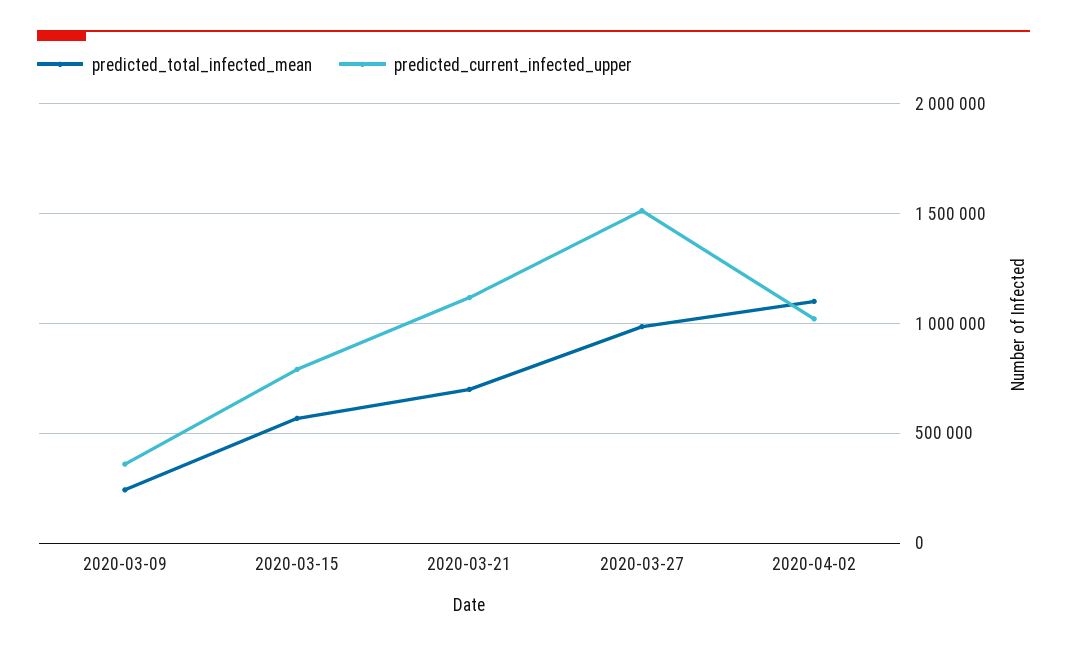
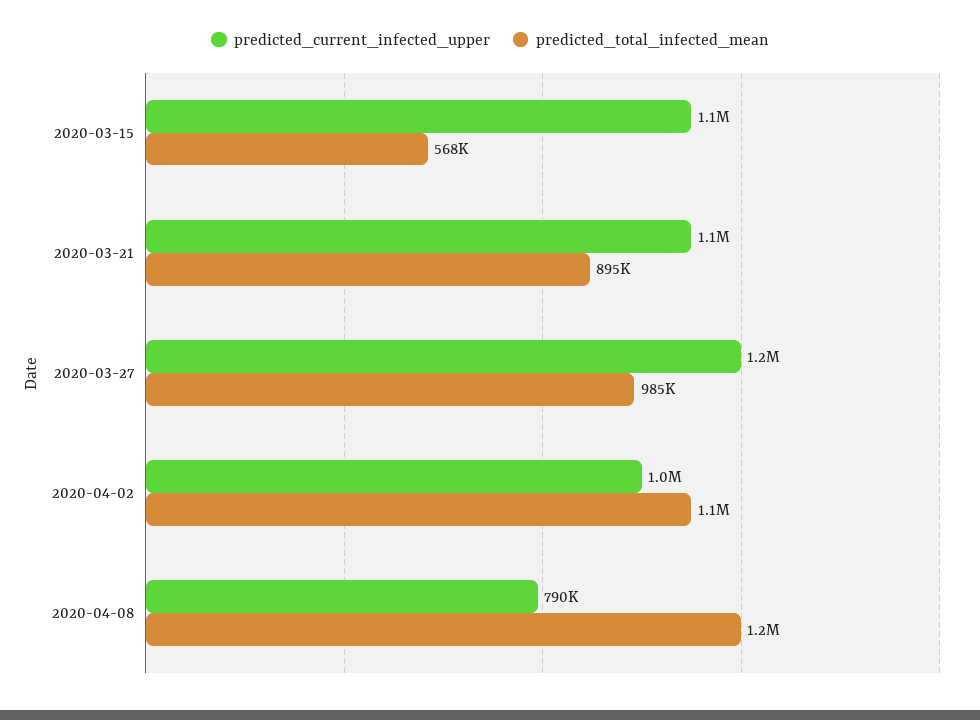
predicted_total_infected_mean, 2020-03-09: 250000 -> none
predicted_current_infected_upper, 2020-03-09: 350000 -> none
predicted_current_infected_upper, 2020-03-15: 800000 -> 1100000
predicted_total_infected_mean, 2020-03-21: 700000 -> 895000
predicted_current_infected_upper, 2020-03-27: 1500000 -> 1200000
predicted_current_infected_upper, 2020-04-08: none -> 790000
predicted_total_infected_mean, 2020-04-08: none -> 1200000

